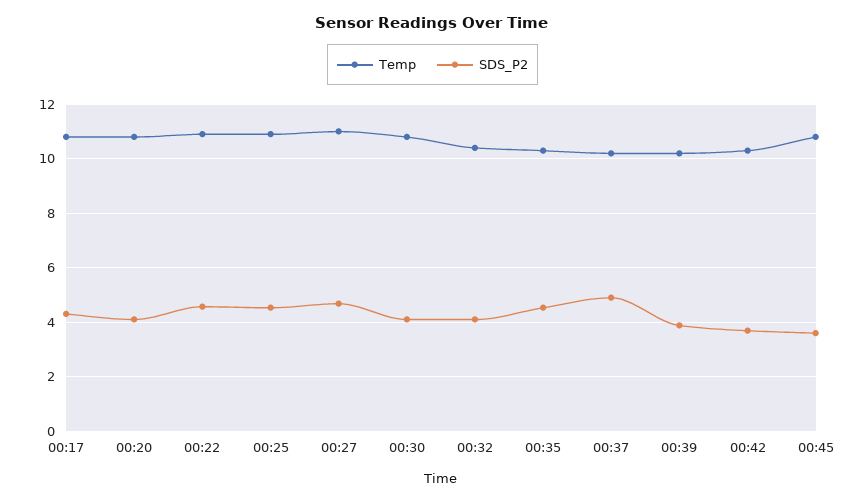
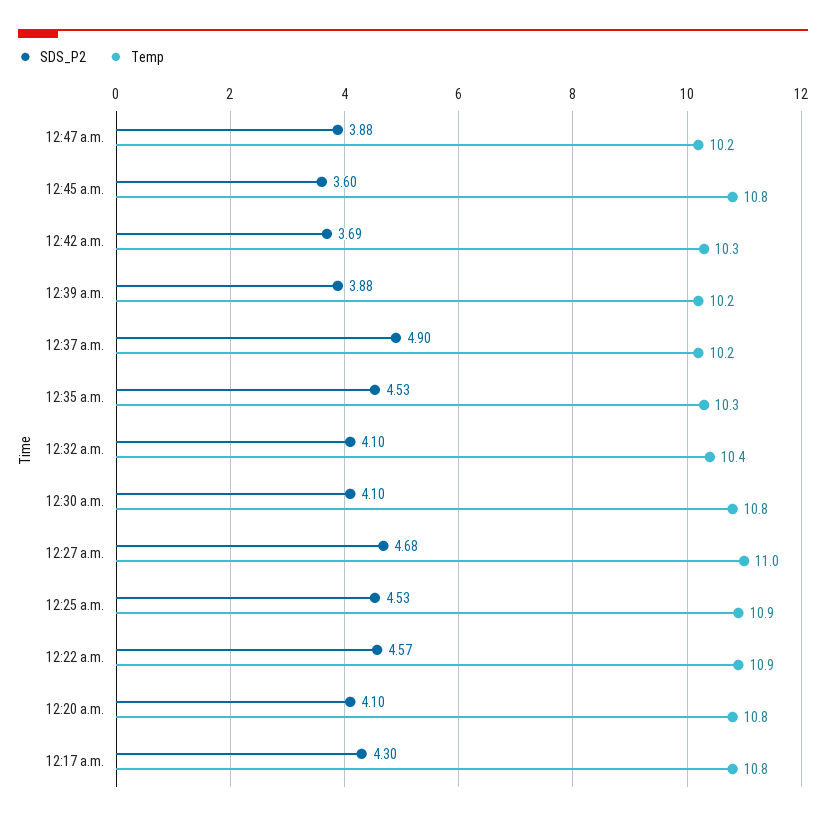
SDS_P2, 12:47 a.m.: none -> 3.88
Temp, 12:47 a.m.: none -> 10.2

